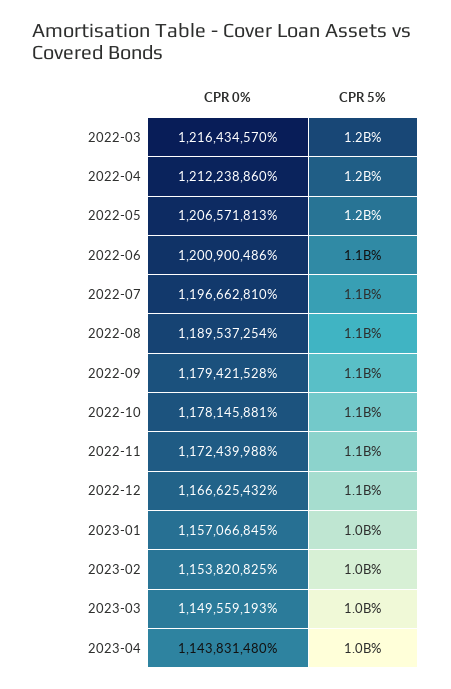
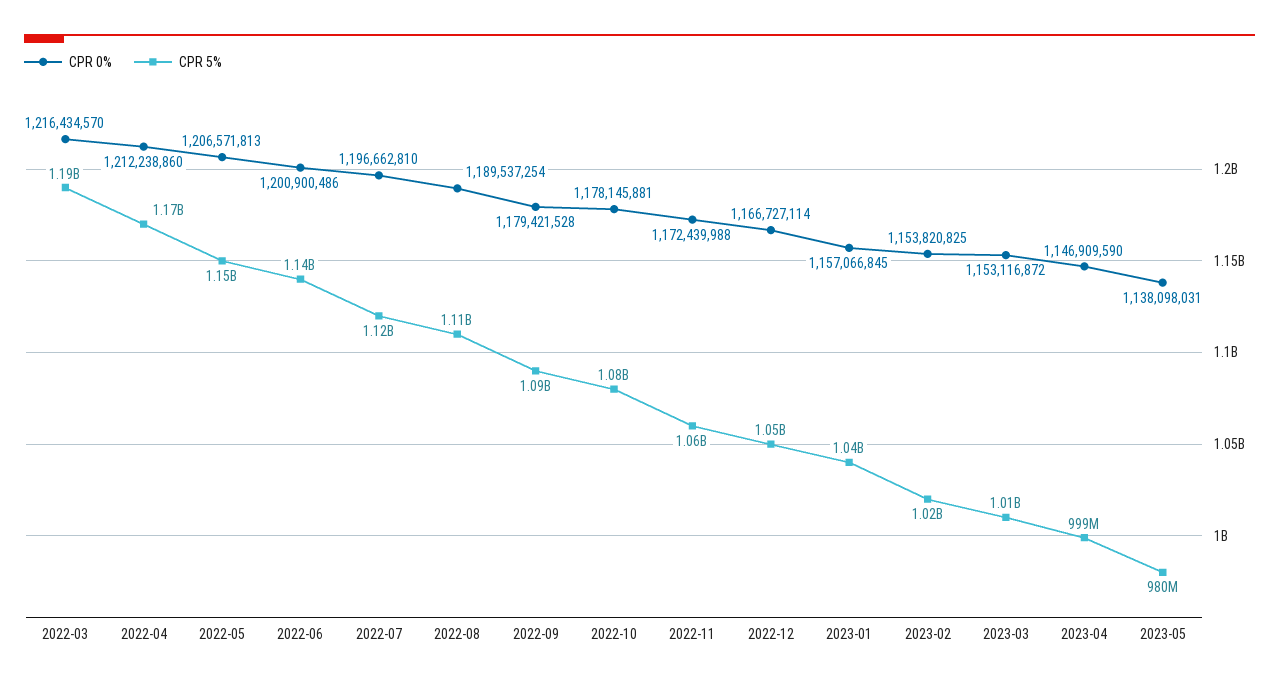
CPR 0%, 2022-12: 1166625432 -> 1166727114
CPR 0%, 2023-03: 1149559193 -> 1153116872
CPR 0%, 2023-04: 1143831480 -> 1146909590
CPR 0%, 2023-05: none -> 1138098031
CPR 5%, 2023-05: none -> 980000000

